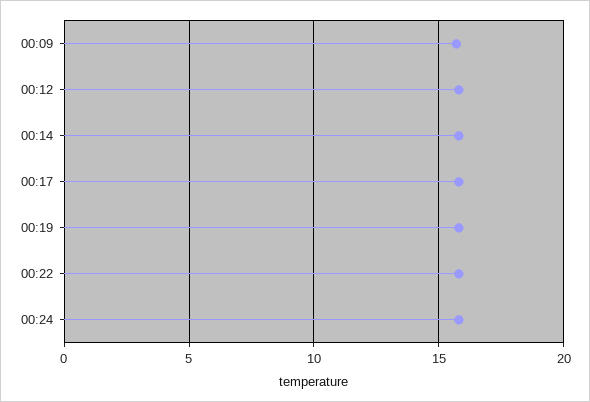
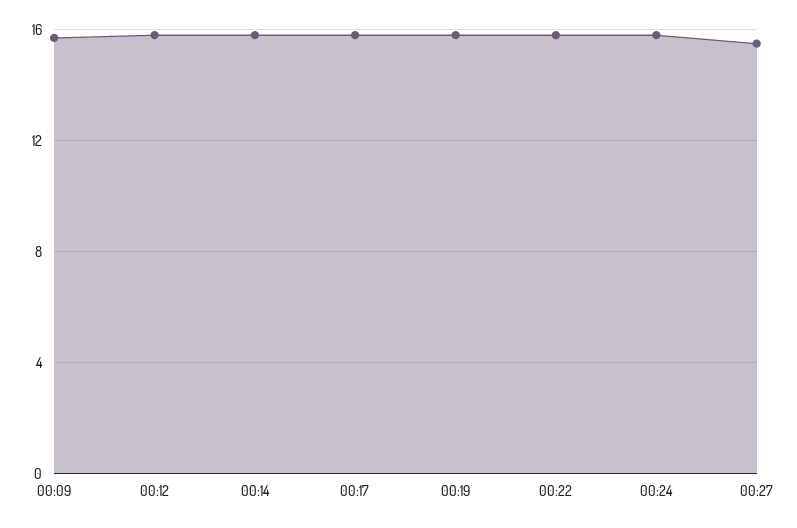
00:27: none -> 15.5

